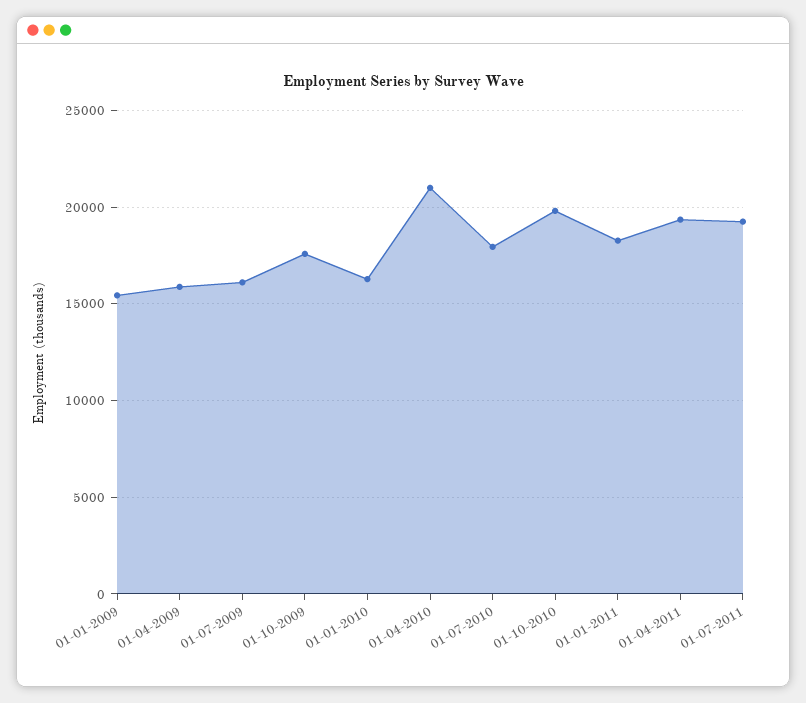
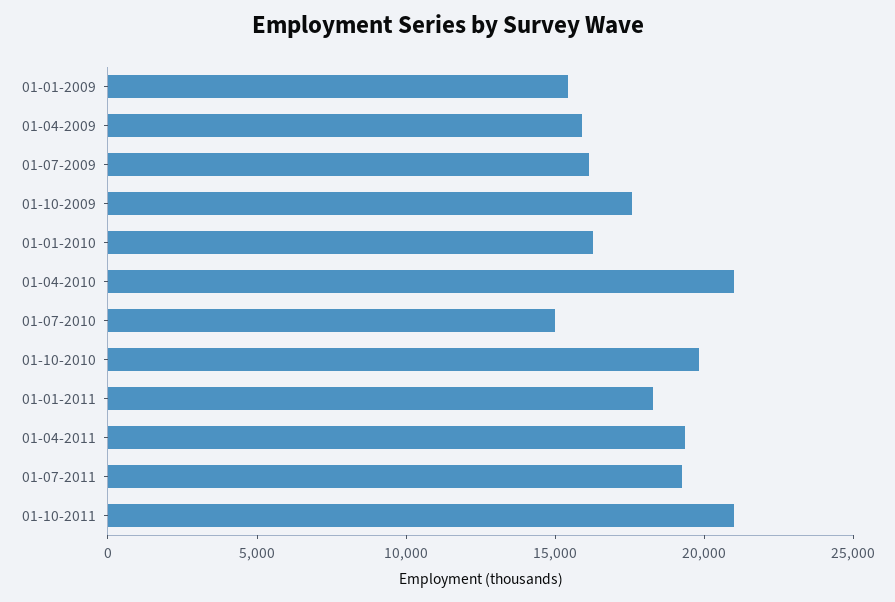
01-07-2010: 18000 -> 15000
01-10-2011: none -> 21000

